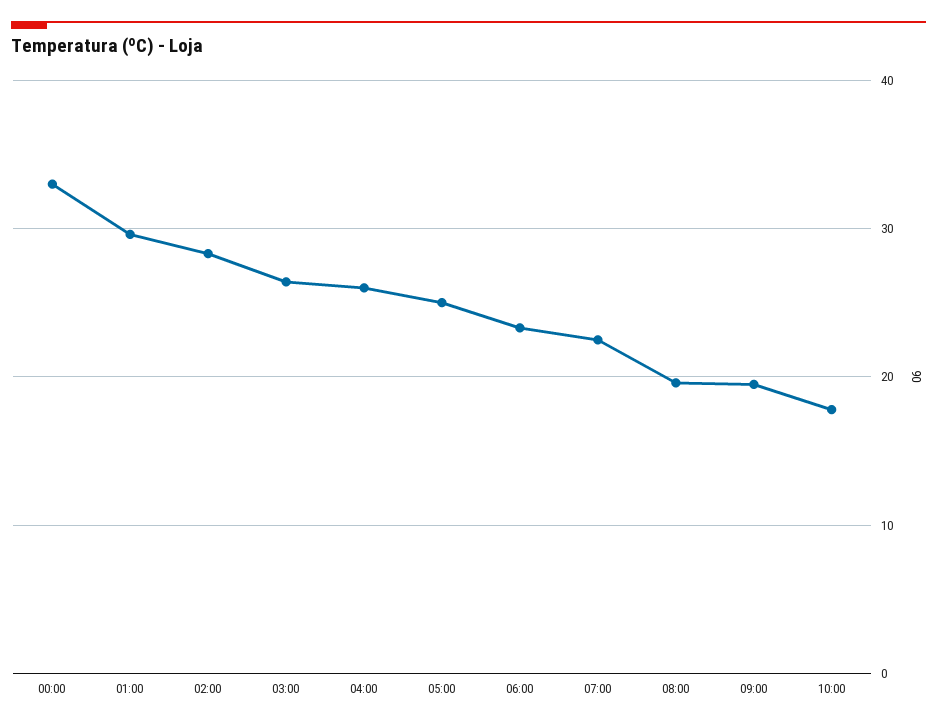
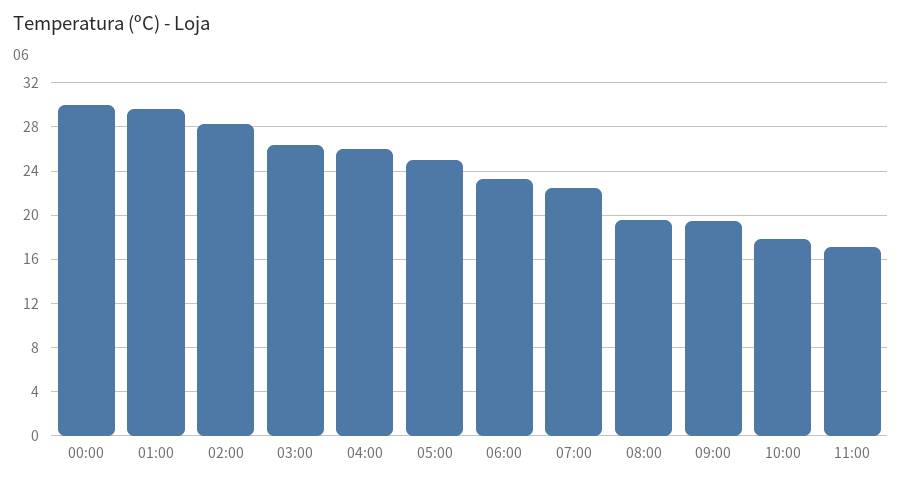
00:00: 33 -> 30
11:00: none -> 17

